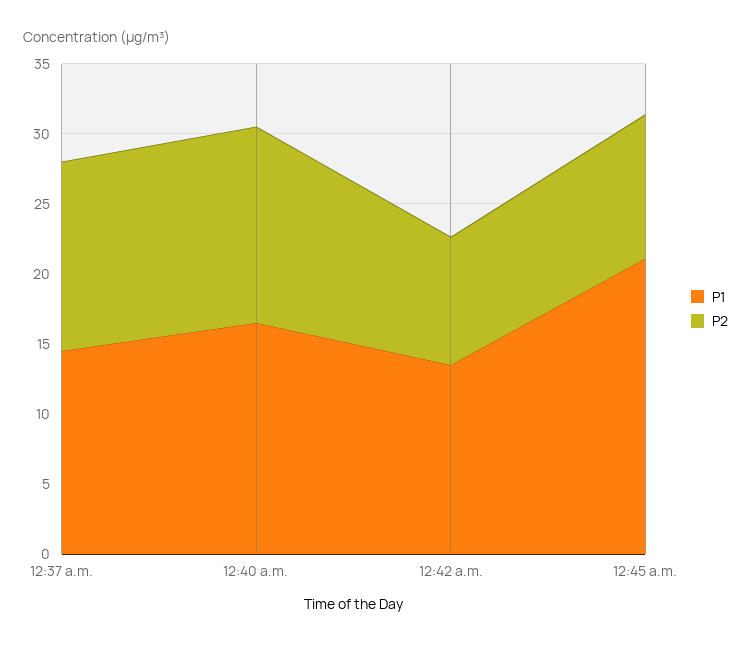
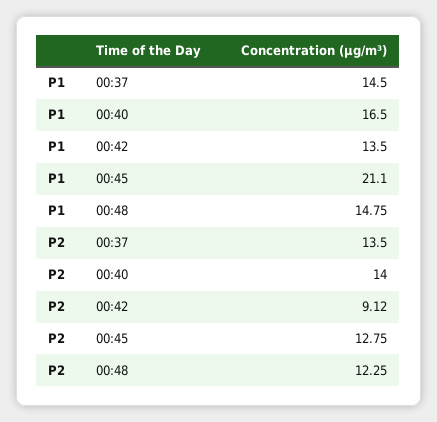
P2, 12:45 a.m.: 10 -> 12.75
P1, 00:48: none -> 14.75
P2, 00:48: none -> 12.25

